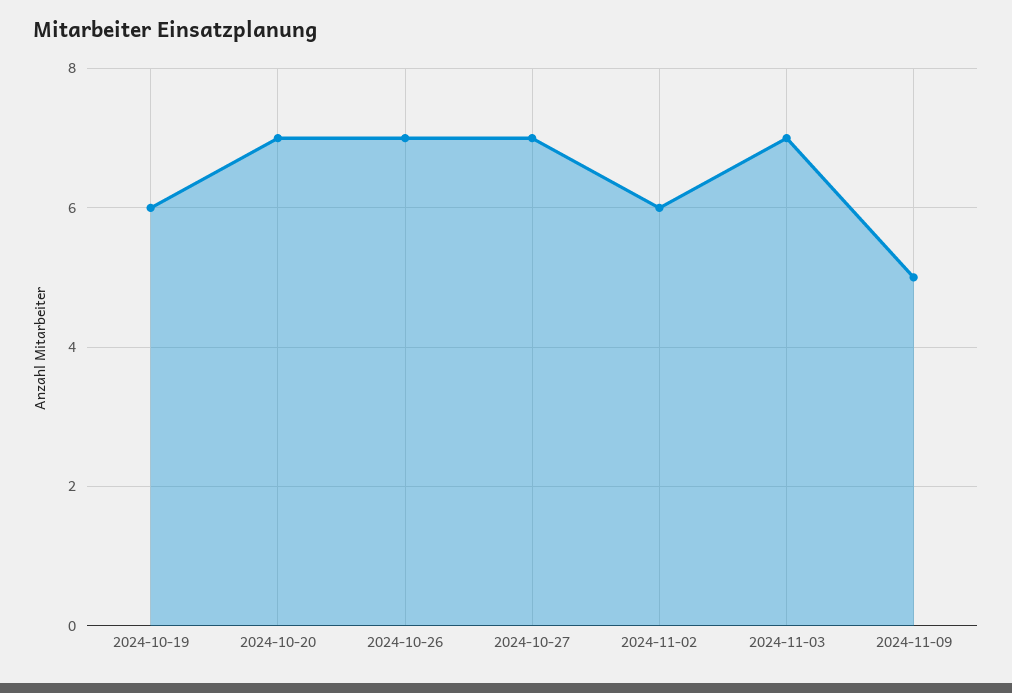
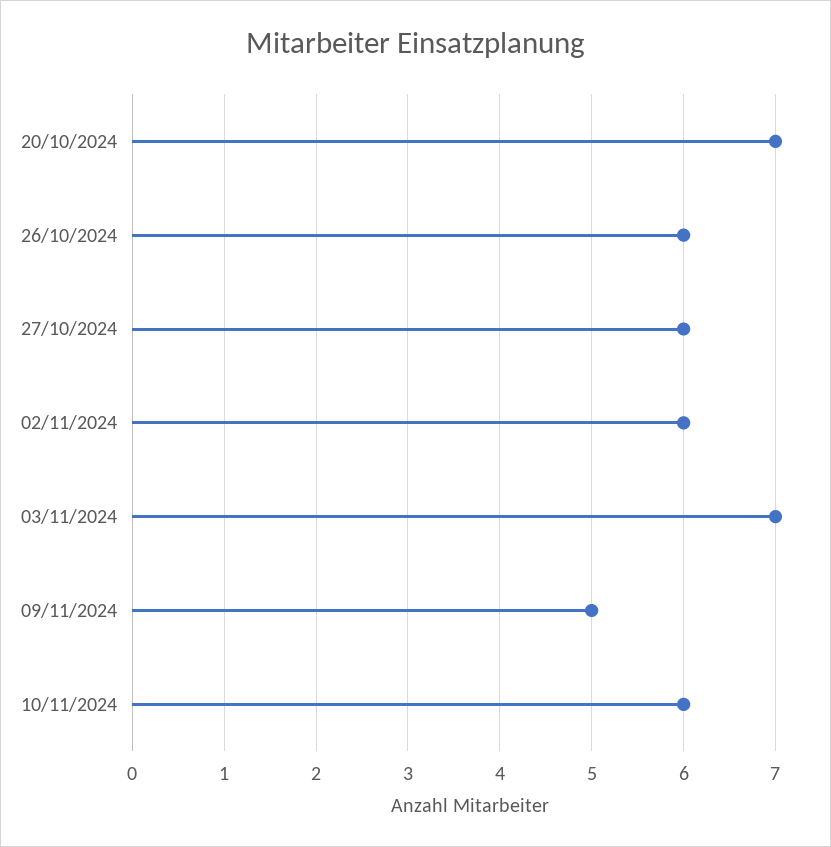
2024-10-19: 6 -> none
2024-10-26: 7 -> 6
2024-10-27: 7 -> 6
10/11/2024: none -> 6

